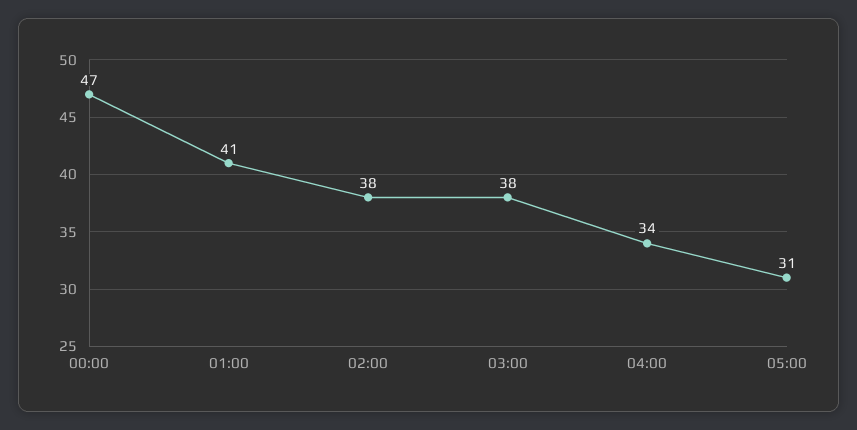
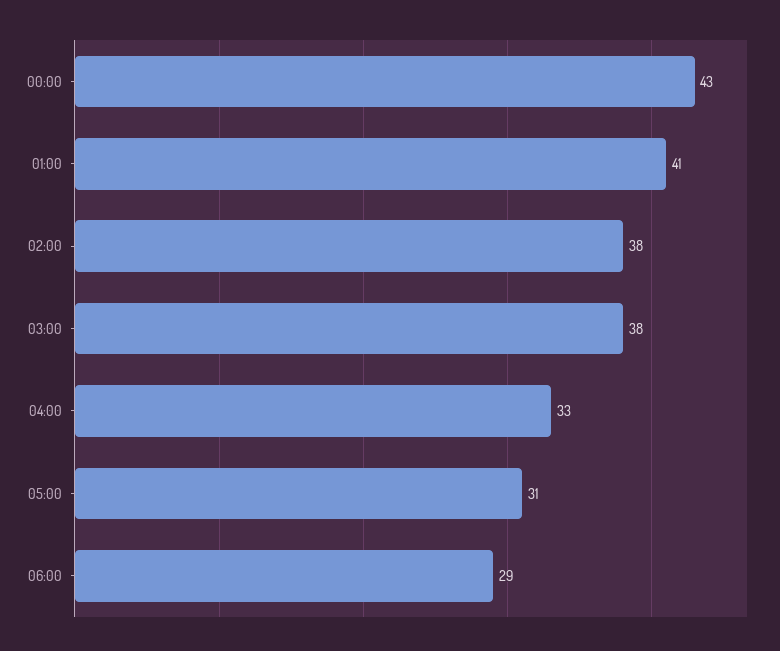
00:00: 47 -> 43
04:00: 34 -> 33
06:00: none -> 29

